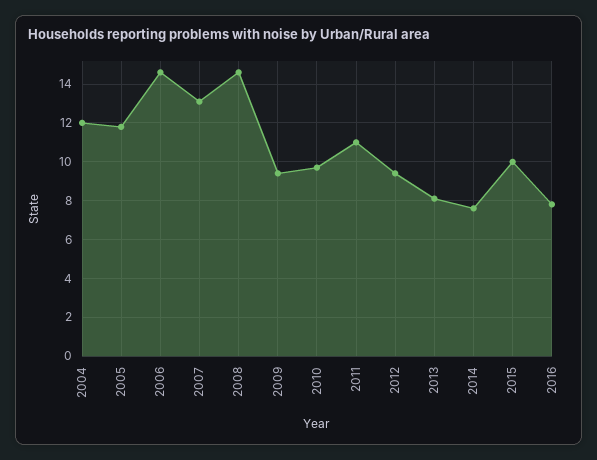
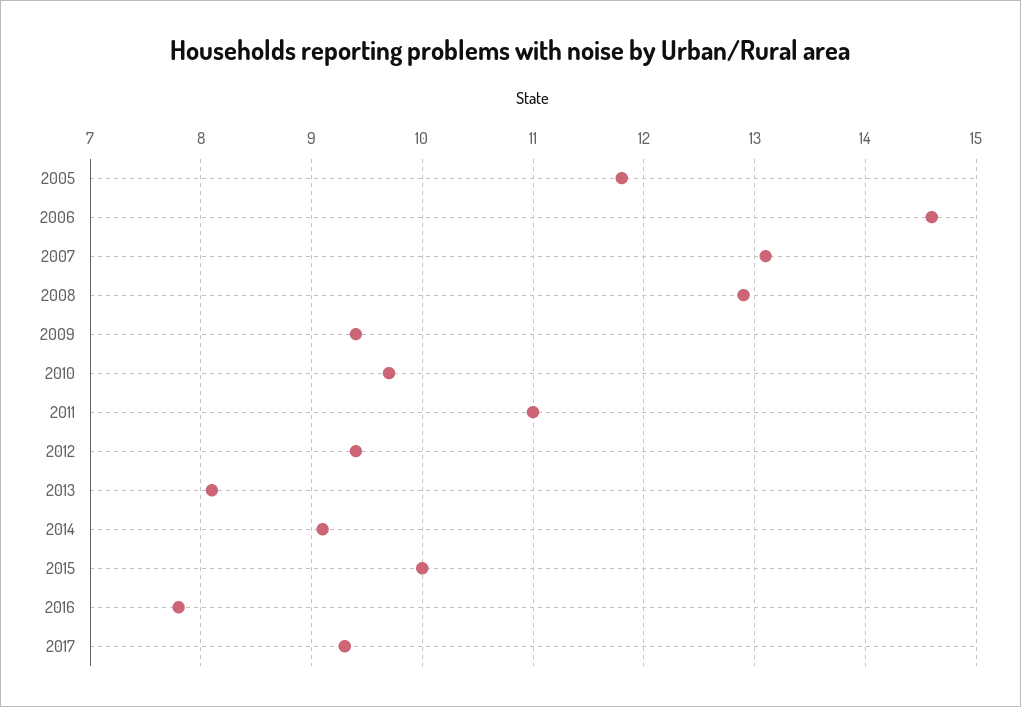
2004: 12 -> none
2008: 14.5 -> 12.9
2014: 7.5 -> 9.1
2017: none -> 9.3

